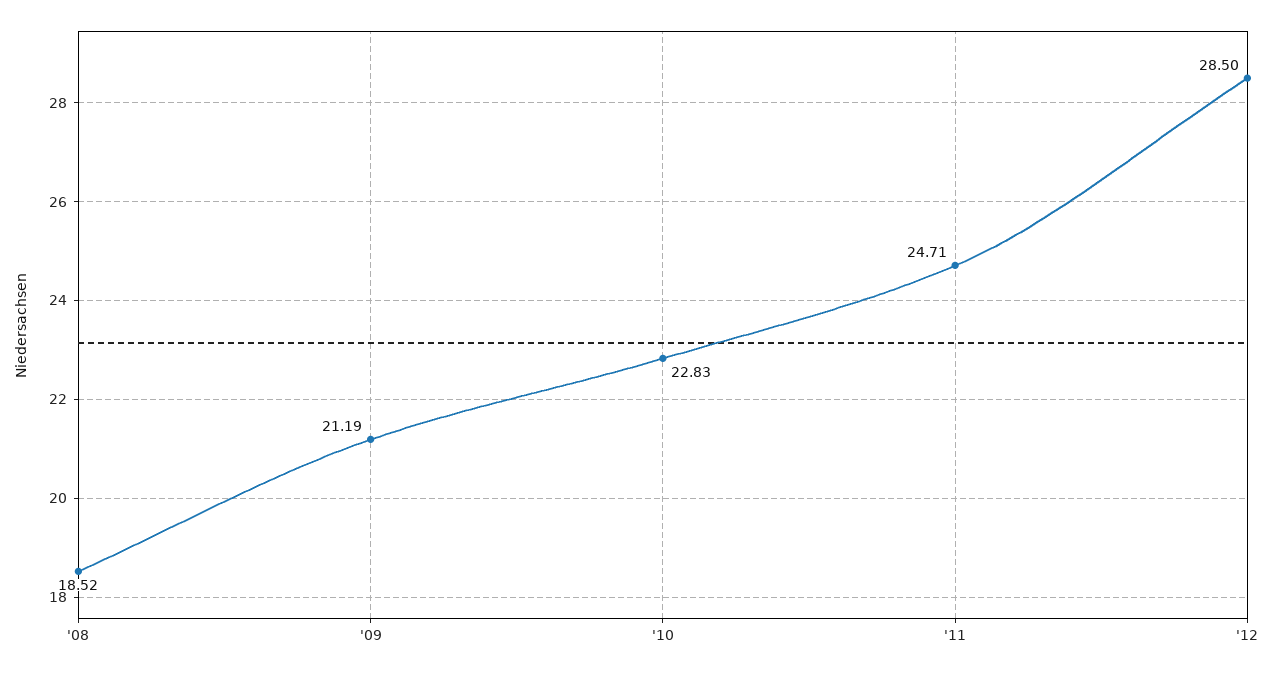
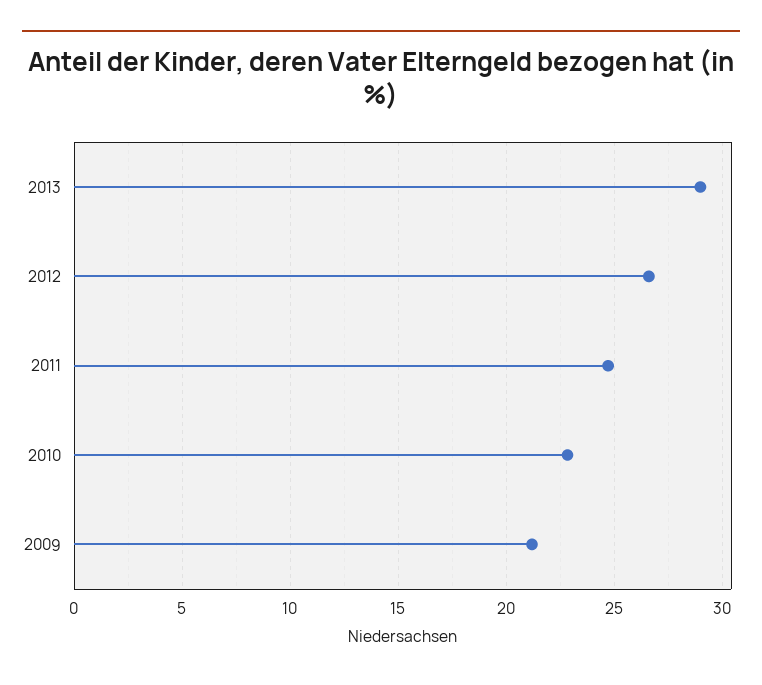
'08: 18.52 -> none
'12: 28.5 -> 26.5
2013: none -> 29

